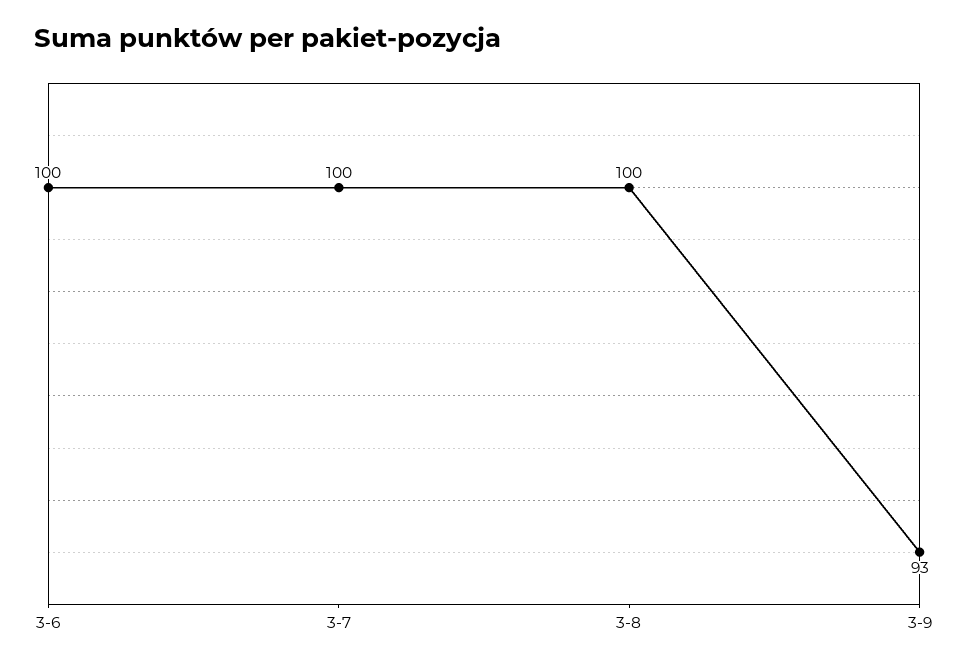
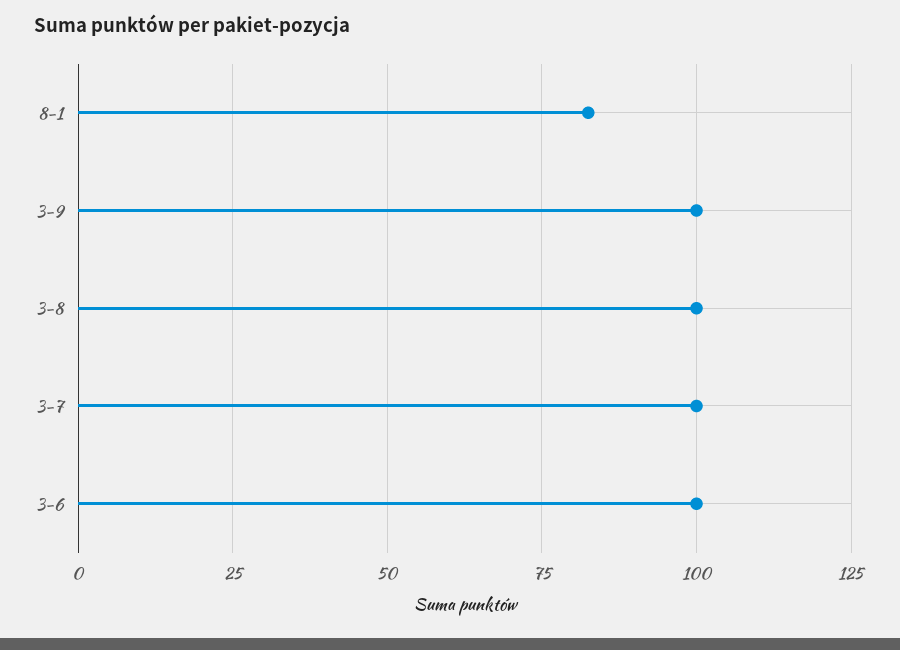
3-9: 93 -> 100
8-1: none -> 82.5

